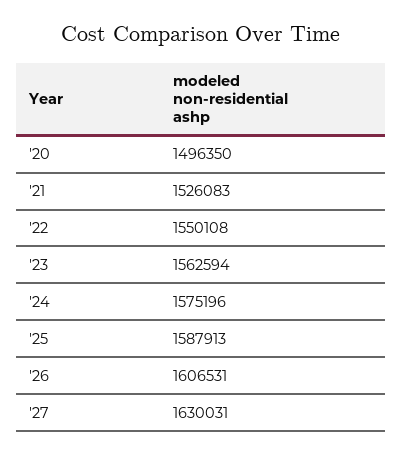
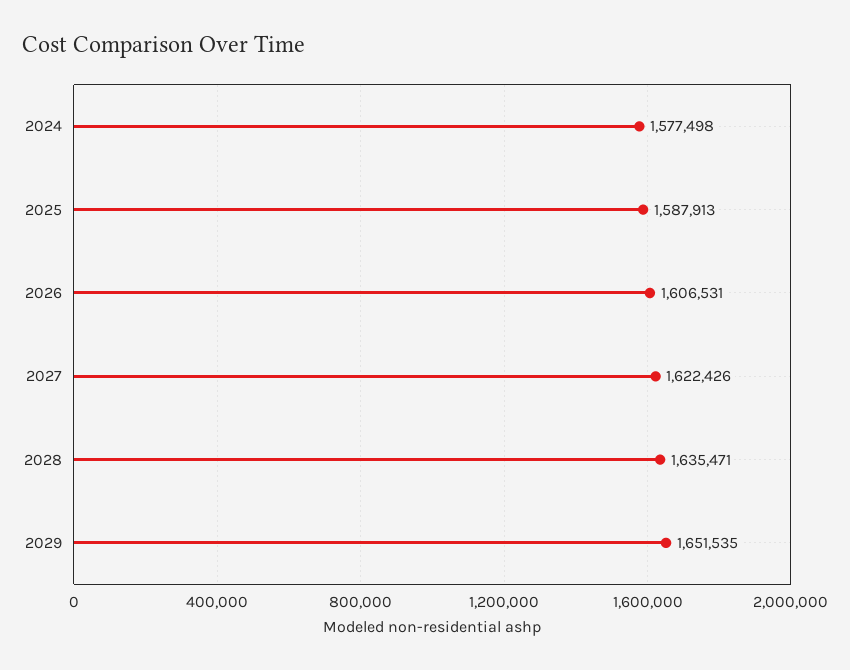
'20: 1496350 -> none
'21: 1526083 -> none
'22: 1550108 -> none
'23: 1562594 -> none
'24: 1575196 -> 1577498
'27: 1630031 -> 1622426
2028: none -> 1635471
2029: none -> 1651535

